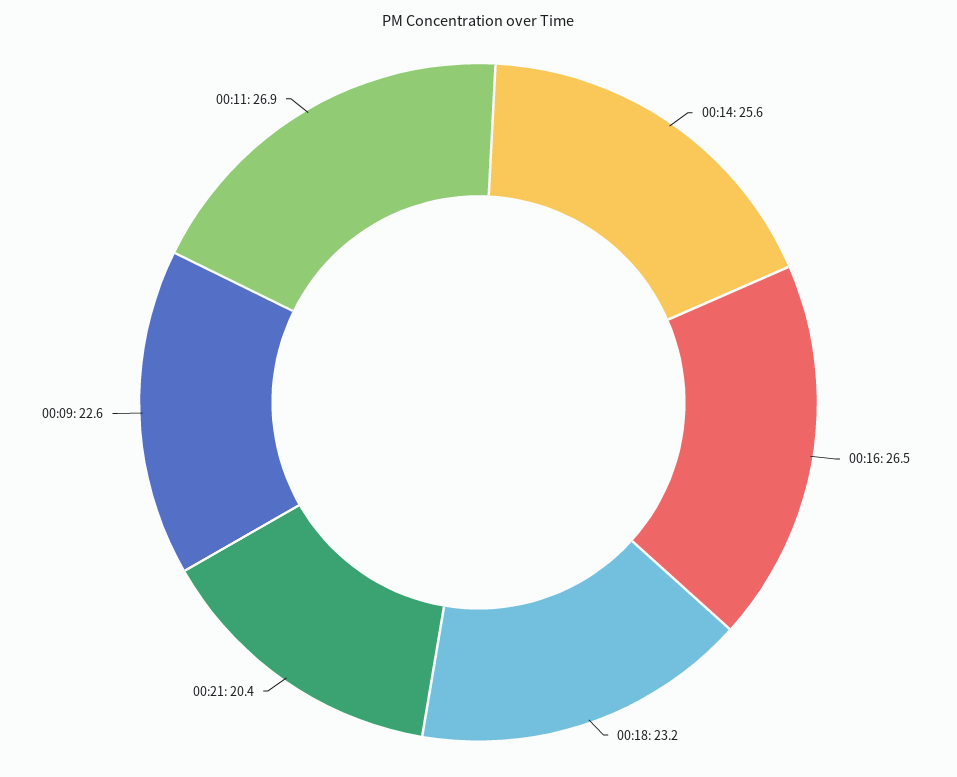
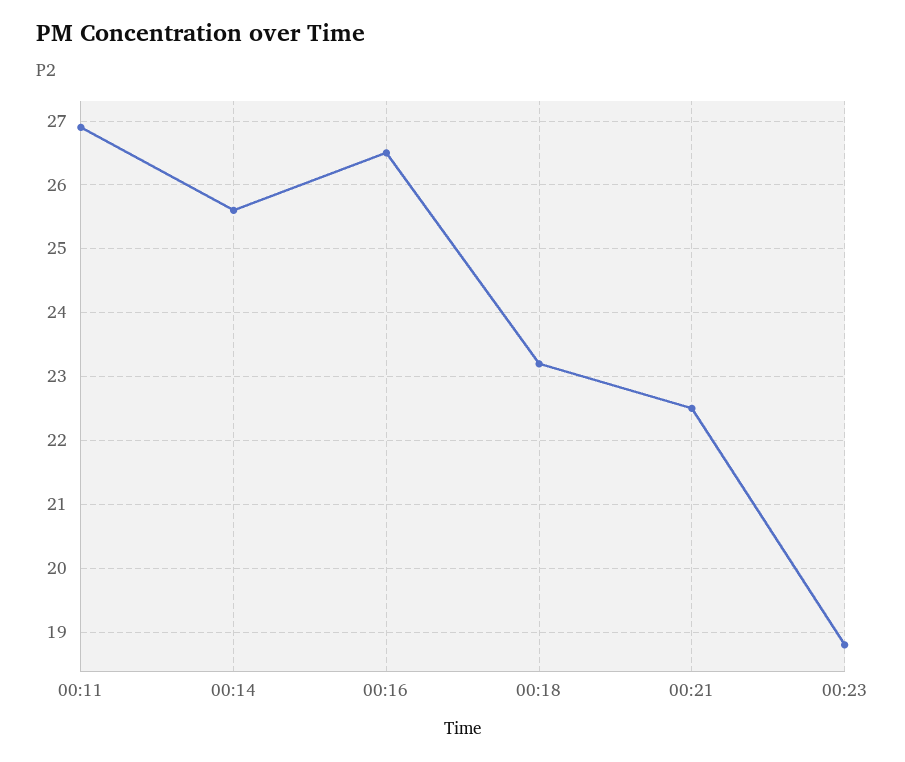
00:21: 20.4 -> 22.5
00:09: 22.6 -> none
00:23: none -> 18.8

